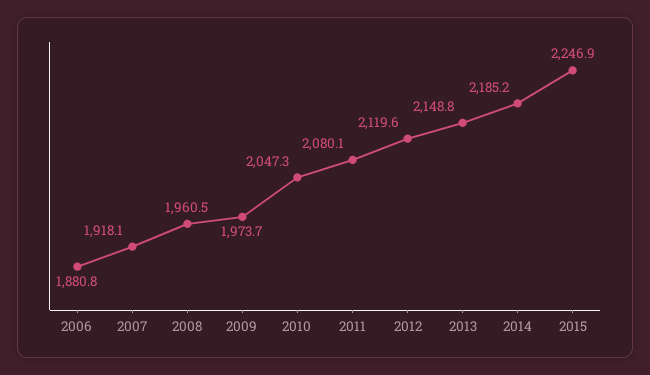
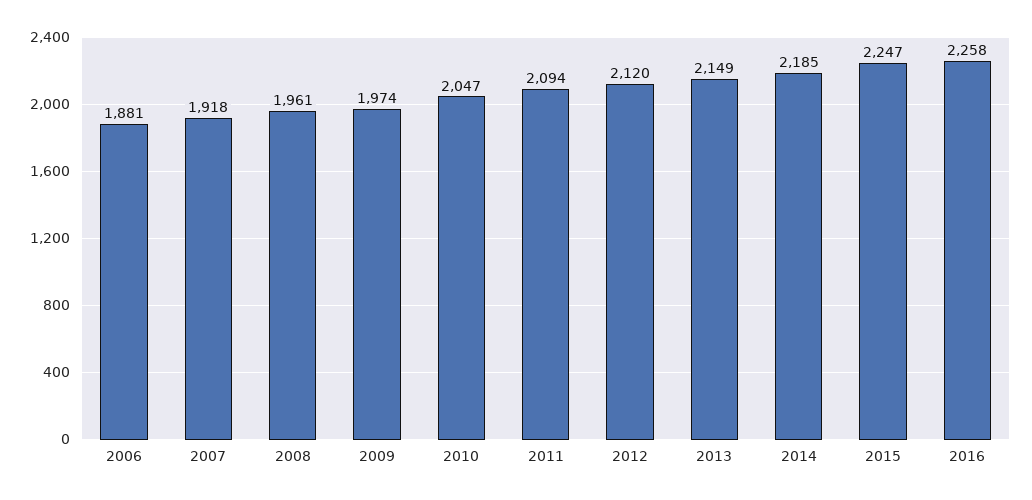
2011: 2080.1 -> 2094
2016: none -> 2258

